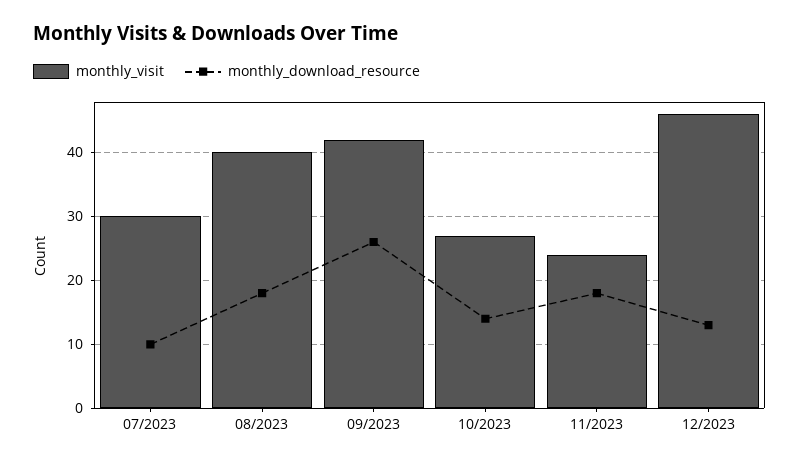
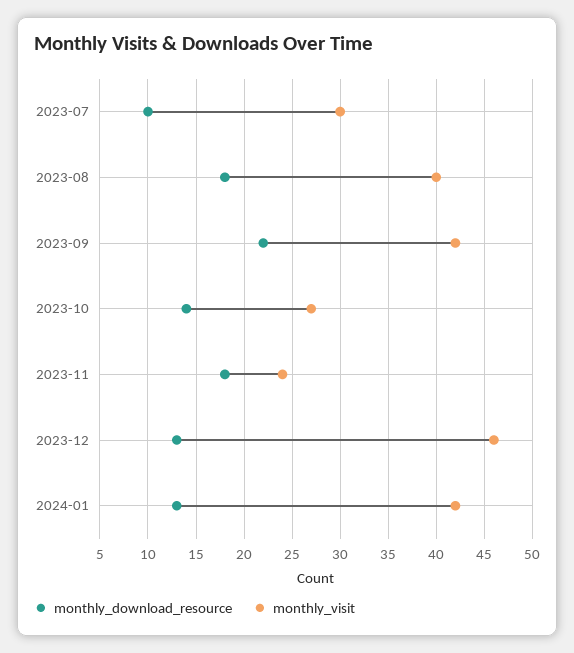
monthly_download_resource, 09/2023: 26 -> 22
monthly_download_resource, 2024-01: none -> 13
monthly_visit, 2024-01: none -> 42

